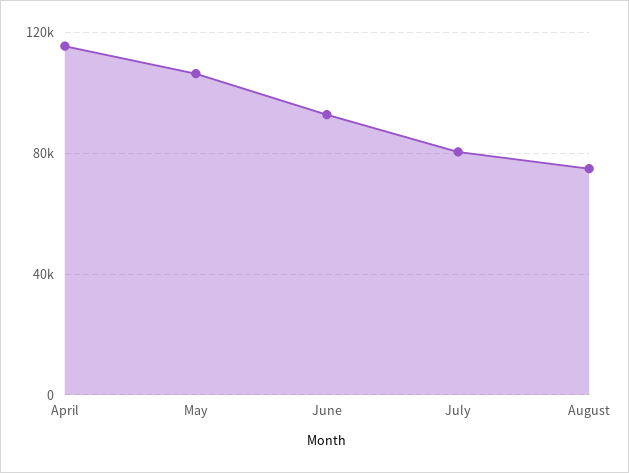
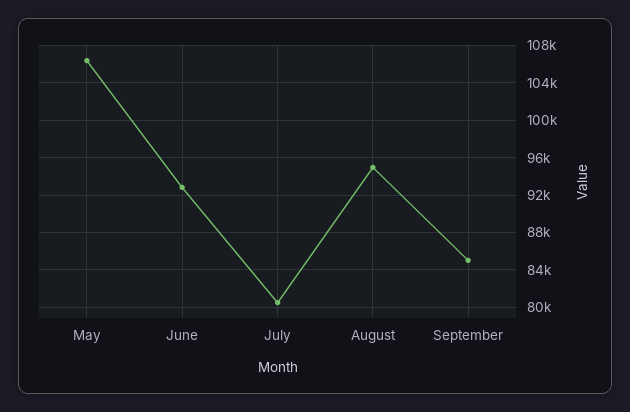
April: 115000 -> none
August: 75000 -> 95000
September: none -> 85000

